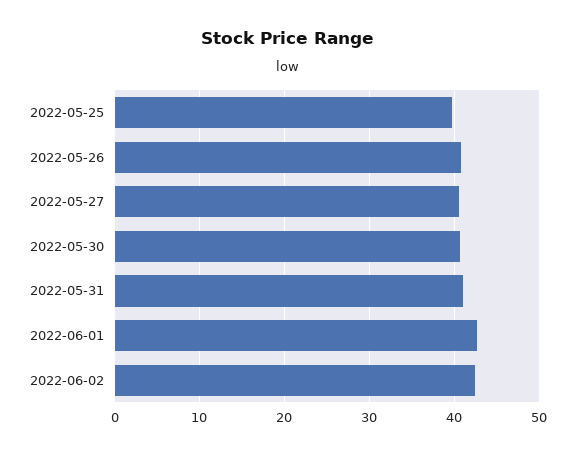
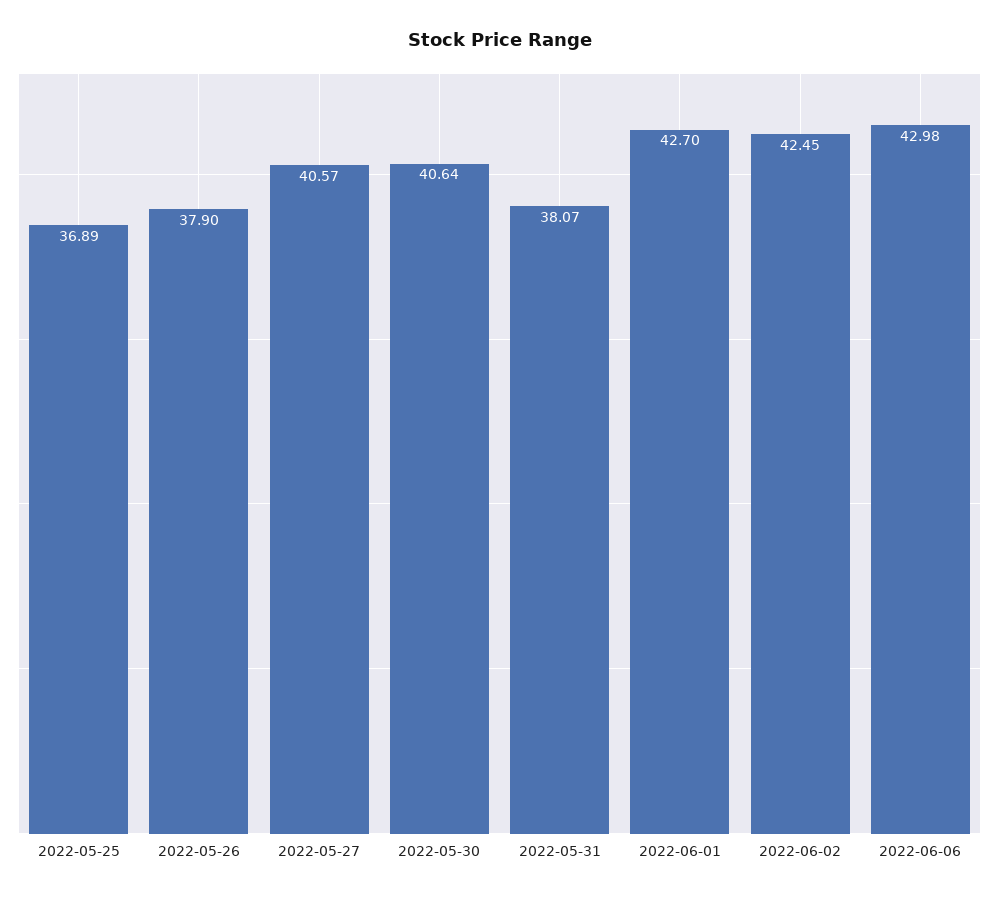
2022-05-25: 40 -> 36.89
2022-05-26: 41 -> 37.9
2022-05-31: 41 -> 38.07
2022-06-06: none -> 42.98

